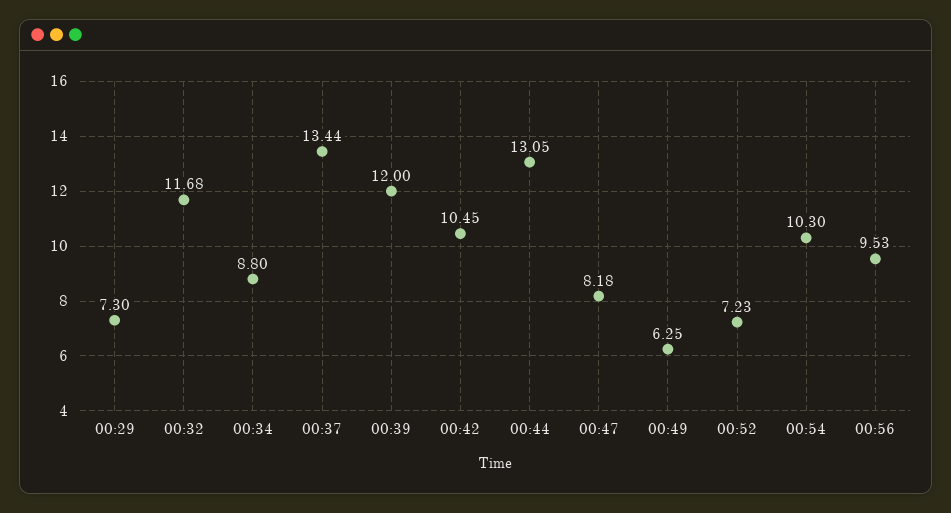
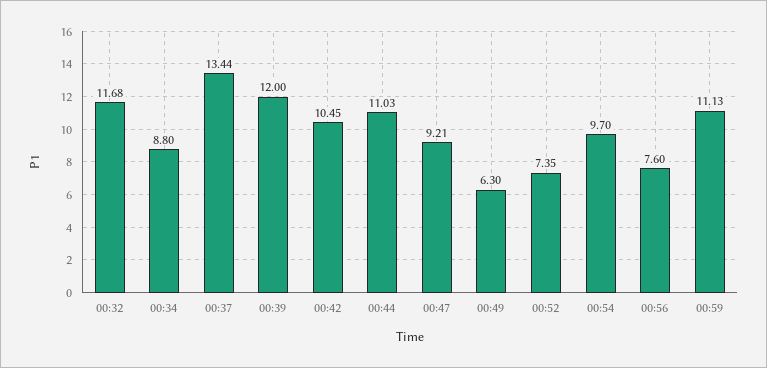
00:29: 7.3 -> none
00:44: 13.05 -> 11.03
00:47: 8.18 -> 9.21
00:49: 6.25 -> 6.3
00:52: 7.23 -> 7.35
00:54: 10.3 -> 9.7
00:56: 9.53 -> 7.6
00:59: none -> 11.13

